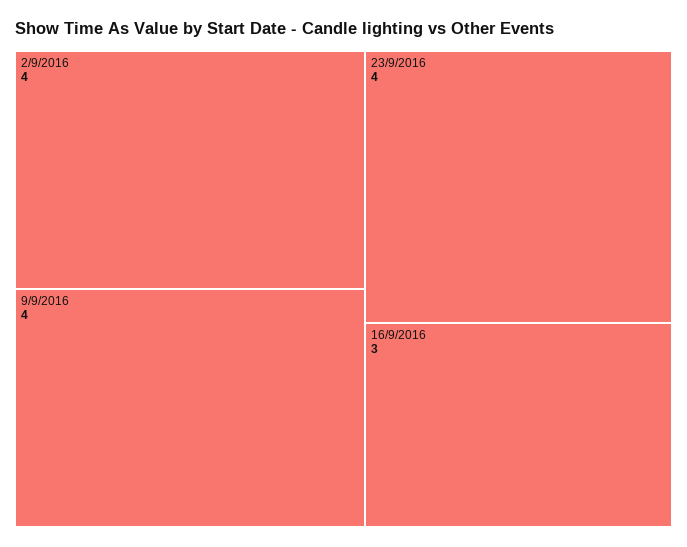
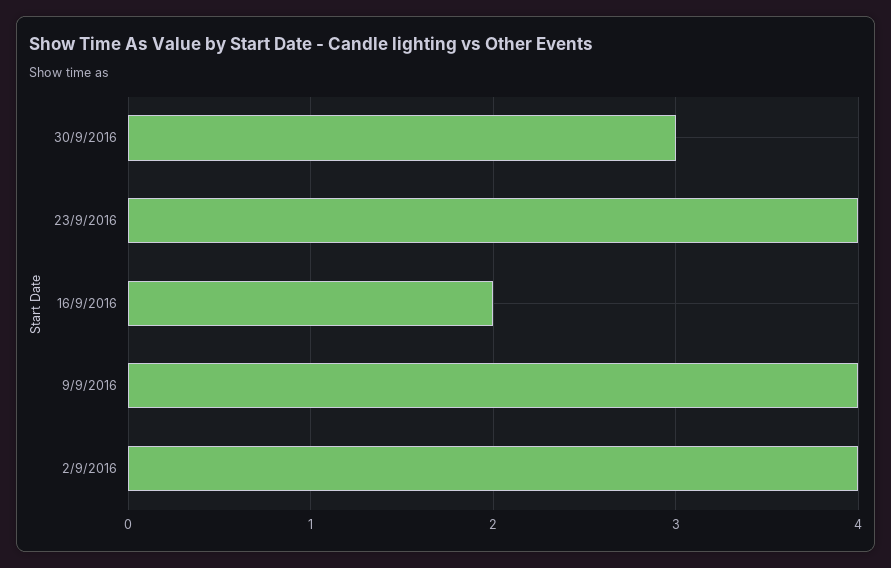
16/9/2016: 3 -> 2
30/9/2016: none -> 3

